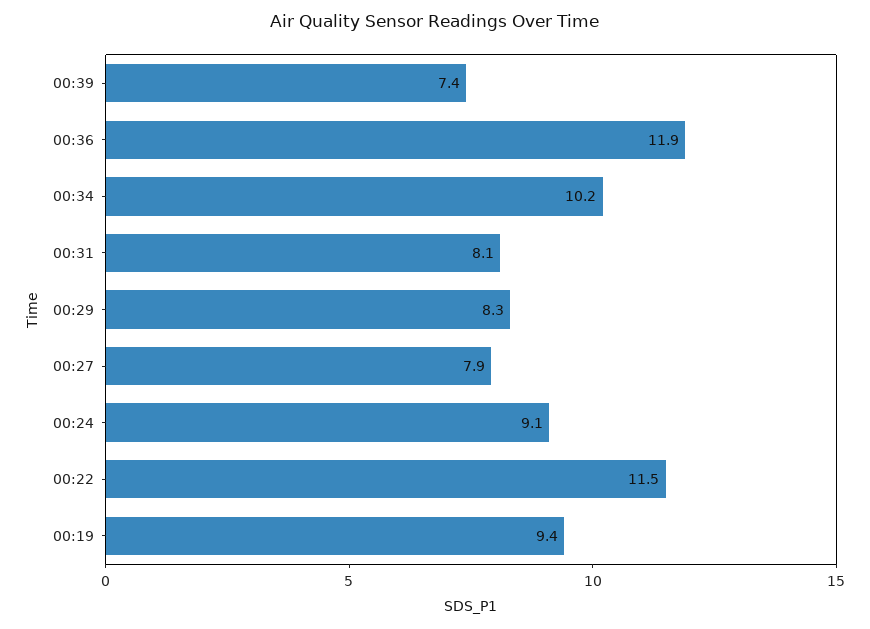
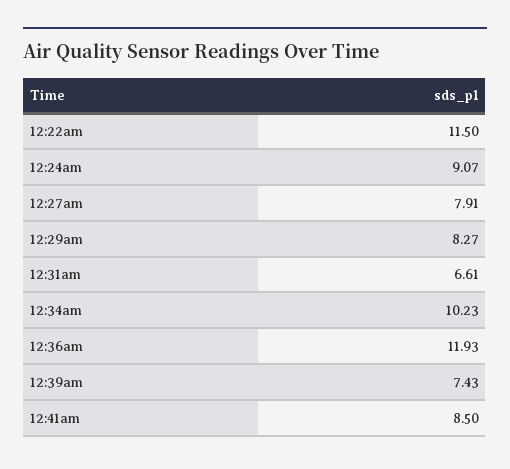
00:31: 8.1 -> 6.61
00:19: 9.4 -> none
12:41am: none -> 8.5

